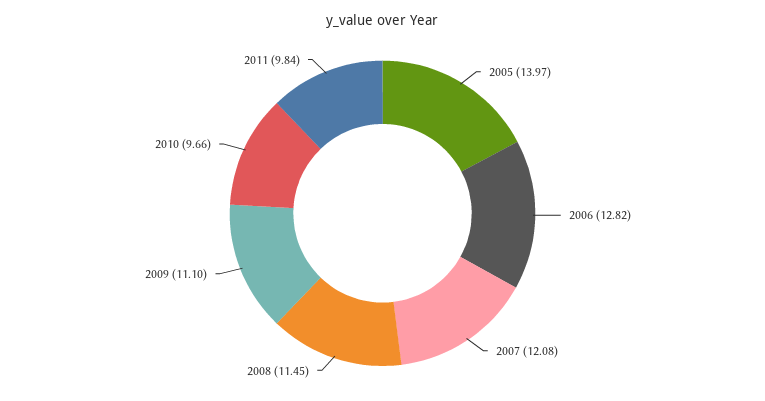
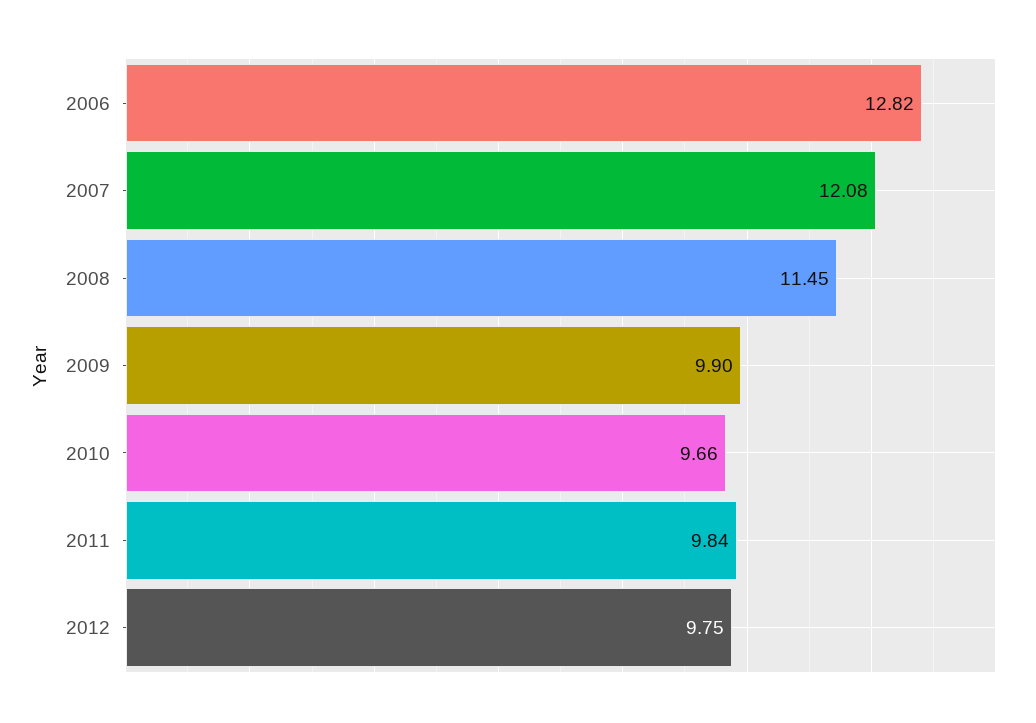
2005: 13.97 -> none
2009: 11.1 -> 9.9
2012: none -> 9.75

